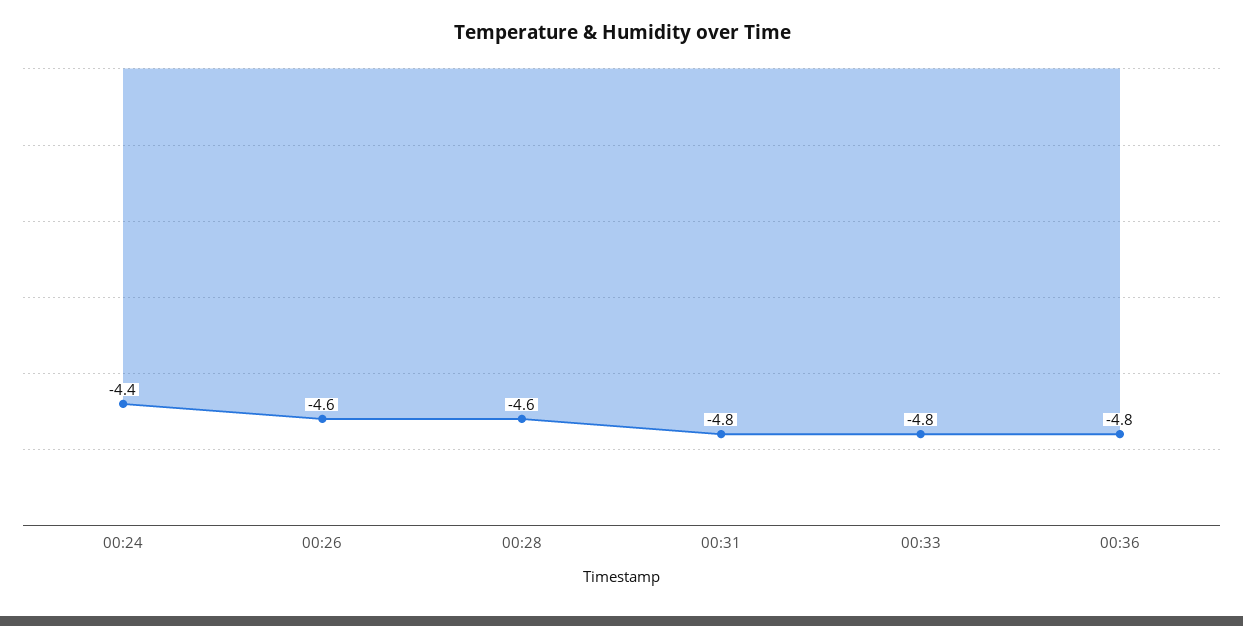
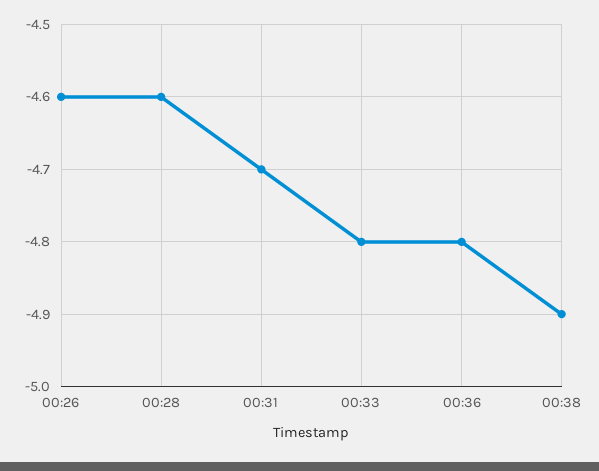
00:24: -4.4 -> none
00:31: -4.8 -> -4.7
00:38: none -> -4.9

